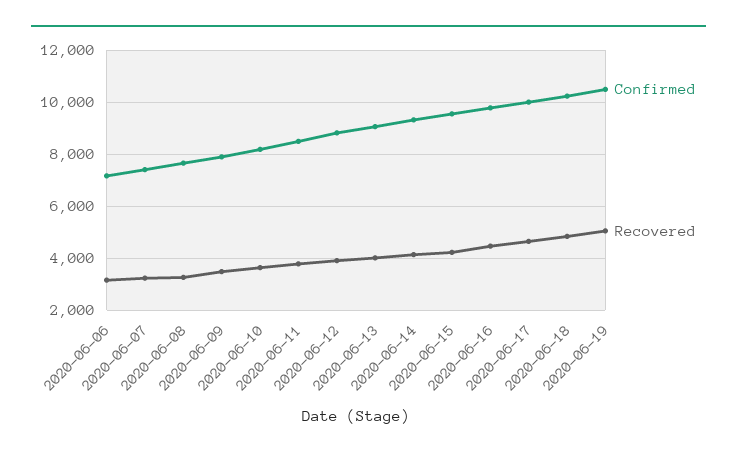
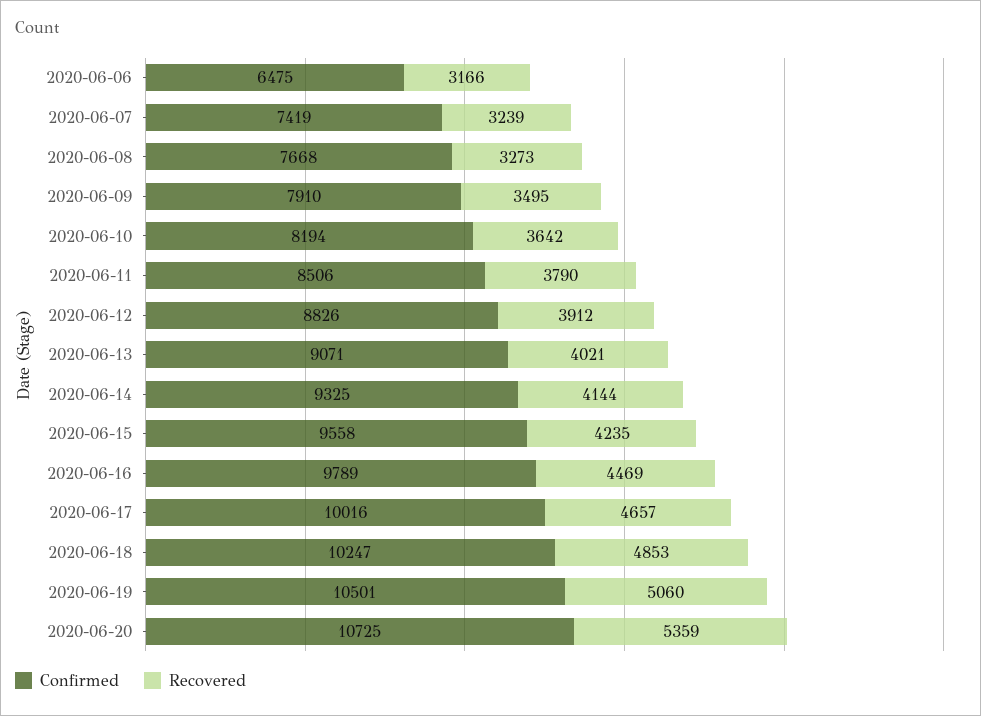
Confirmed, 2020-06-06: 7250 -> 6475
Confirmed, 2020-06-20: none -> 10725
Recovered, 2020-06-20: none -> 5359

